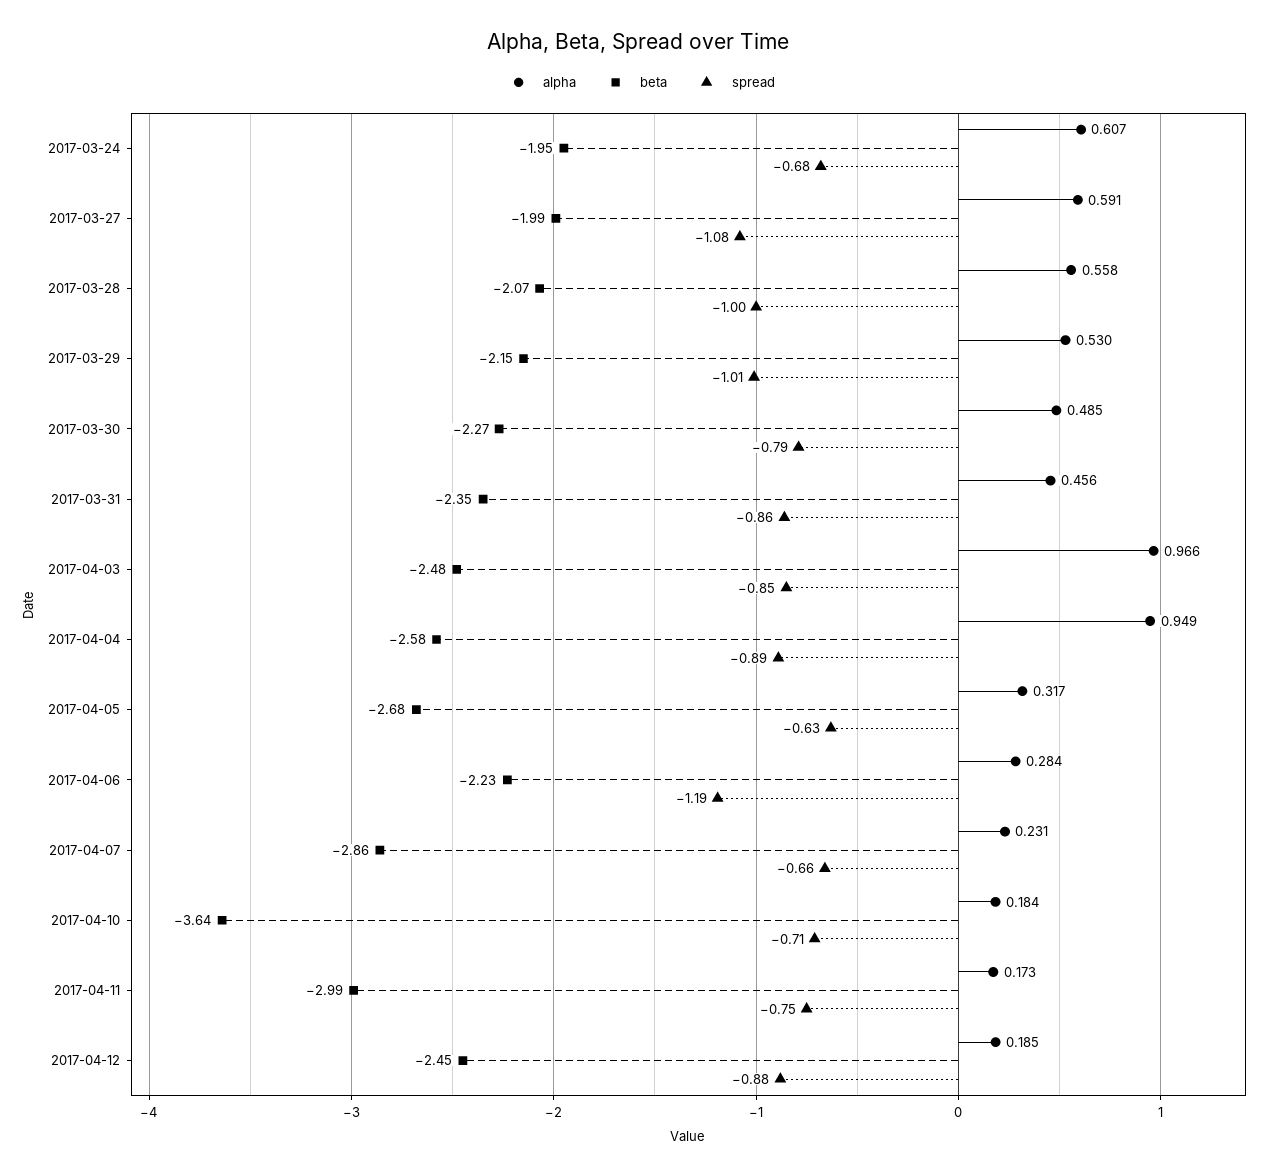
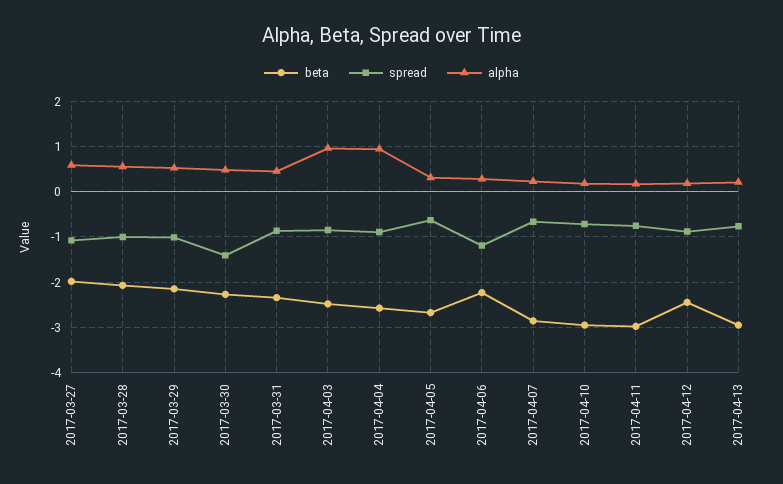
alpha, 2017-03-24: 0.607 -> none
beta, 2017-03-24: -1.95 -> none
spread, 2017-03-24: -0.68 -> none
spread, 2017-03-30: -0.79 -> -1.4
beta, 2017-04-10: -3.64 -> -3
beta, 2017-04-13: none -> -3
spread, 2017-04-13: none -> -0.8
alpha, 2017-04-13: none -> 0.2

